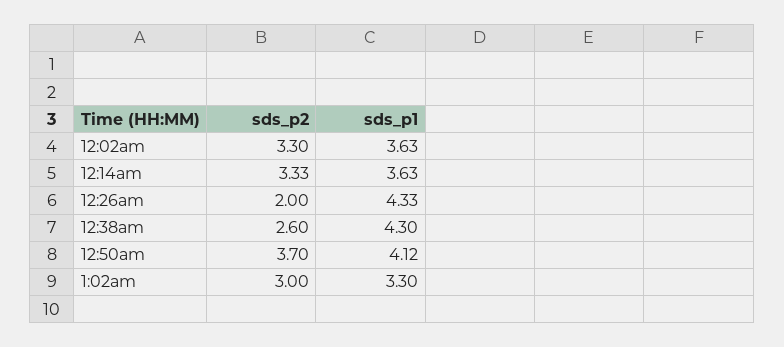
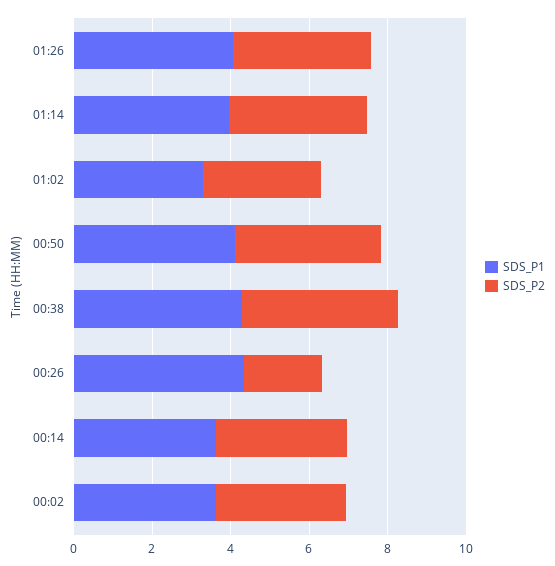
sds_p2, 12:38am: 2.6 -> 4
sds_p1, 01:26: none -> 4
sds_p2, 01:26: none -> 3.5
sds_p1, 01:14: none -> 4
sds_p2, 01:14: none -> 3.5

